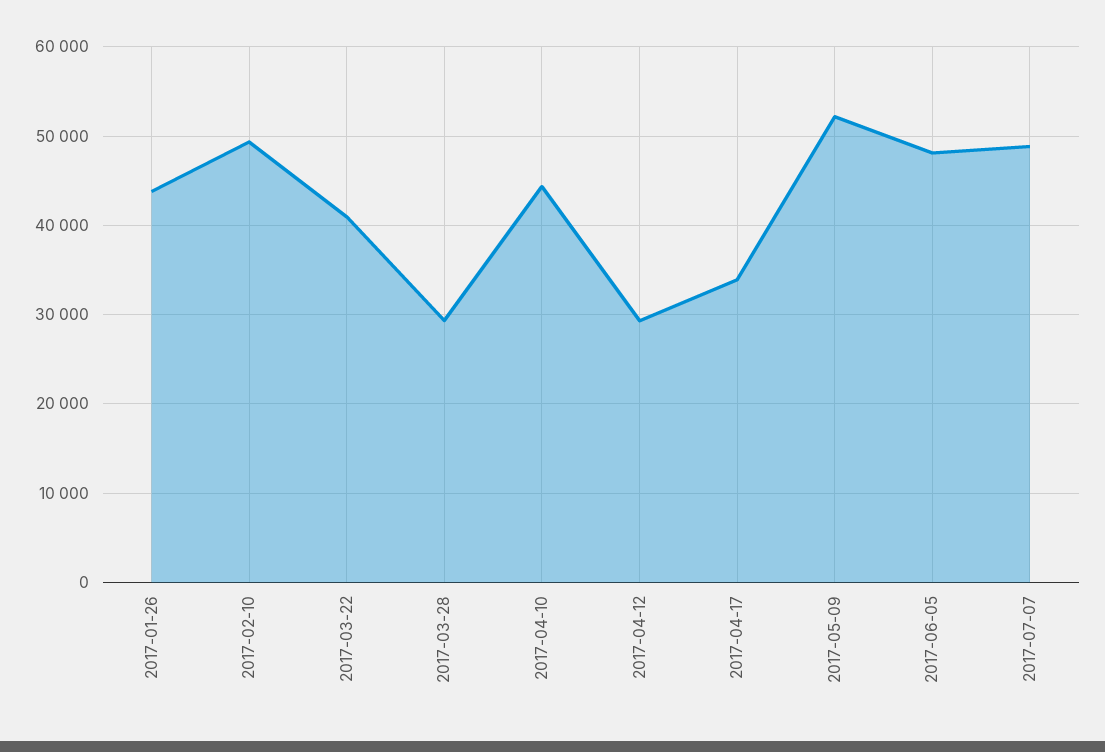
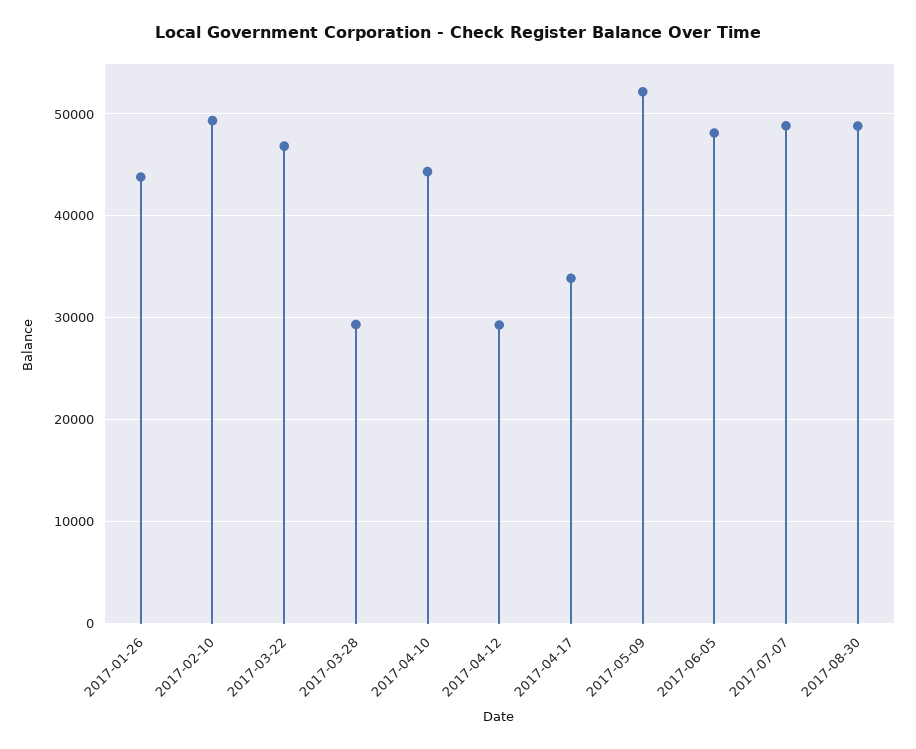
2017-03-22: 41000 -> 47000
2017-08-30: none -> 49000

